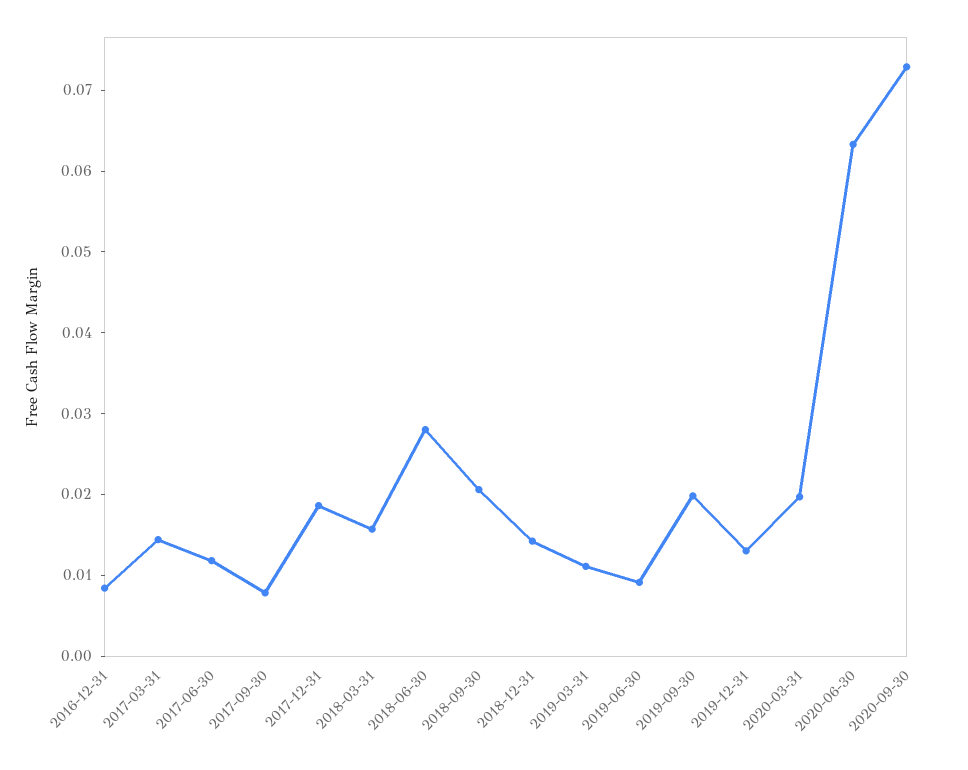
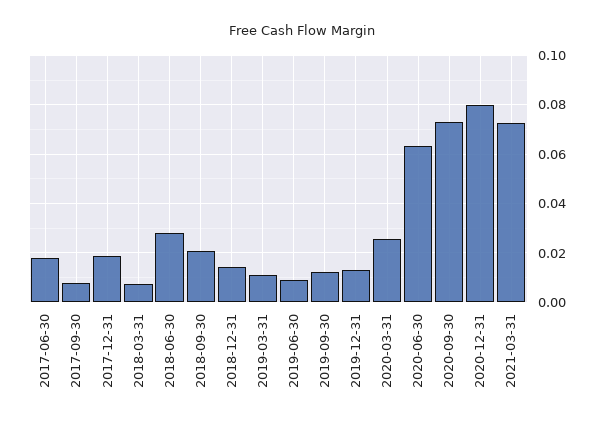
2016-12-31: 0.008 -> none
2017-03-31: 0.014 -> none
2017-06-30: 0.012 -> 0.0175
2018-03-31: 0.016 -> 0.0075
2019-09-30: 0.02 -> 0.0125
2020-03-31: 0.02 -> 0.025
2020-12-31: none -> 0.08
2021-03-31: none -> 0.0725

